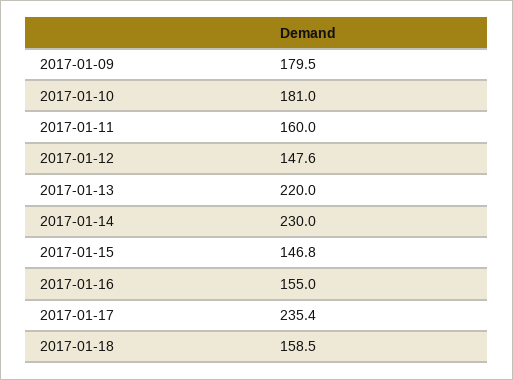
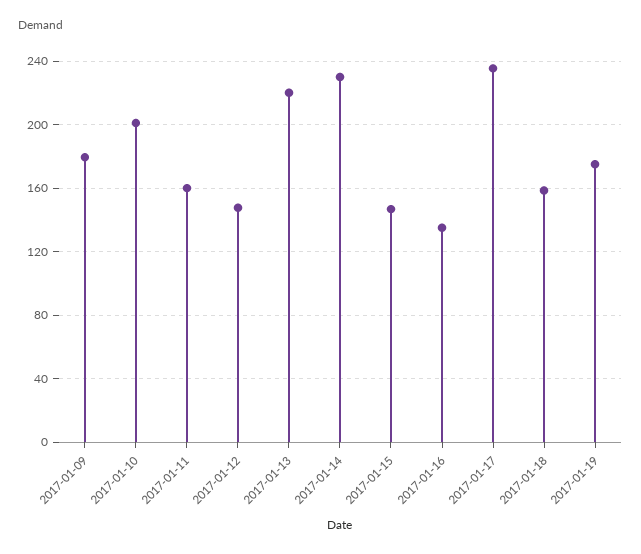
2017-01-10: 181 -> 200
2017-01-16: 155 -> 135
2017-01-19: none -> 175

